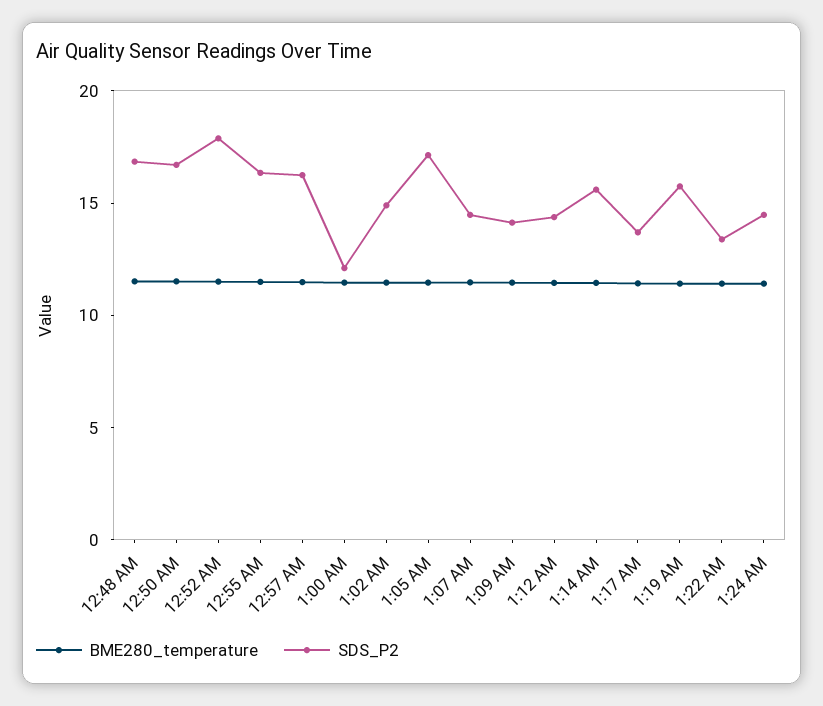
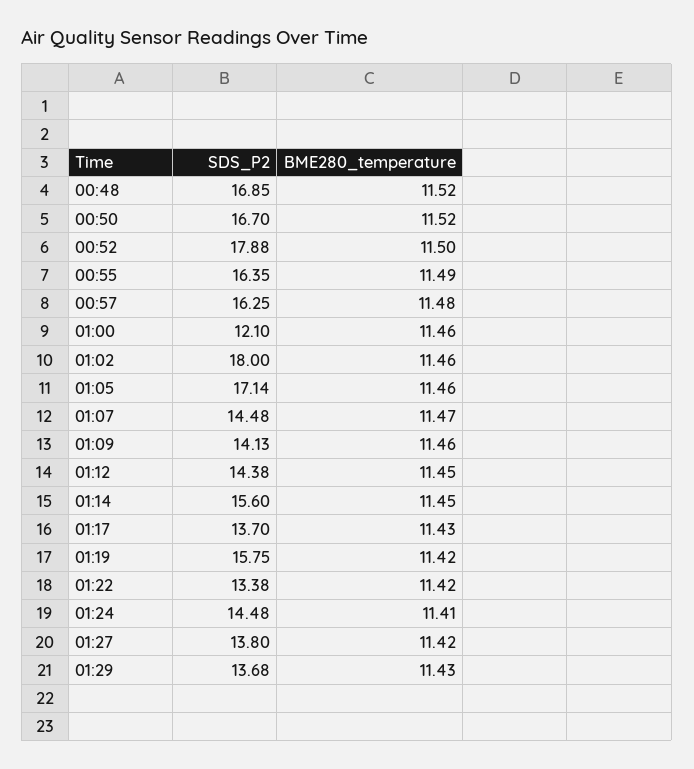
SDS_P2, 1:02 AM: 15 -> 18
SDS_P2, 01:27: none -> 13.8
BME280_temperature, 01:27: none -> 11.42
SDS_P2, 01:29: none -> 13.68
BME280_temperature, 01:29: none -> 11.43

